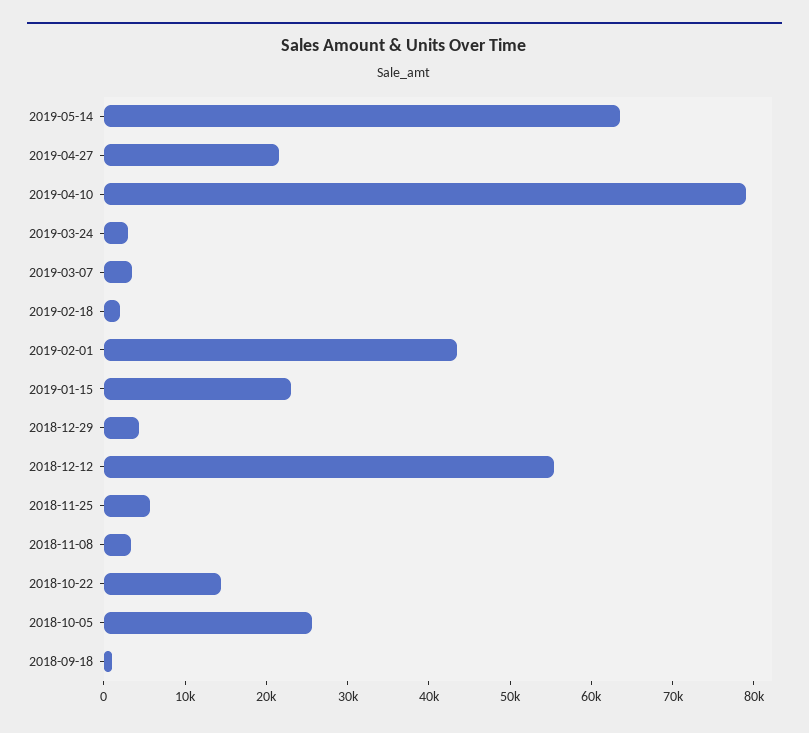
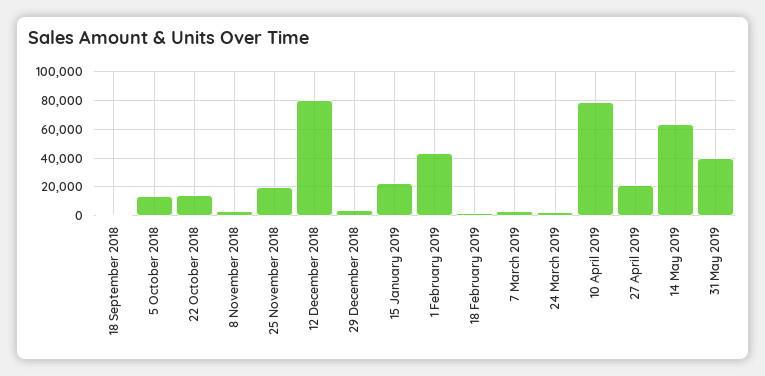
2018-12-12: 56000 -> 80000
2018-11-25: 6000 -> 20000
2018-10-05: 26000 -> 15000
31 May 2019: none -> 40000

